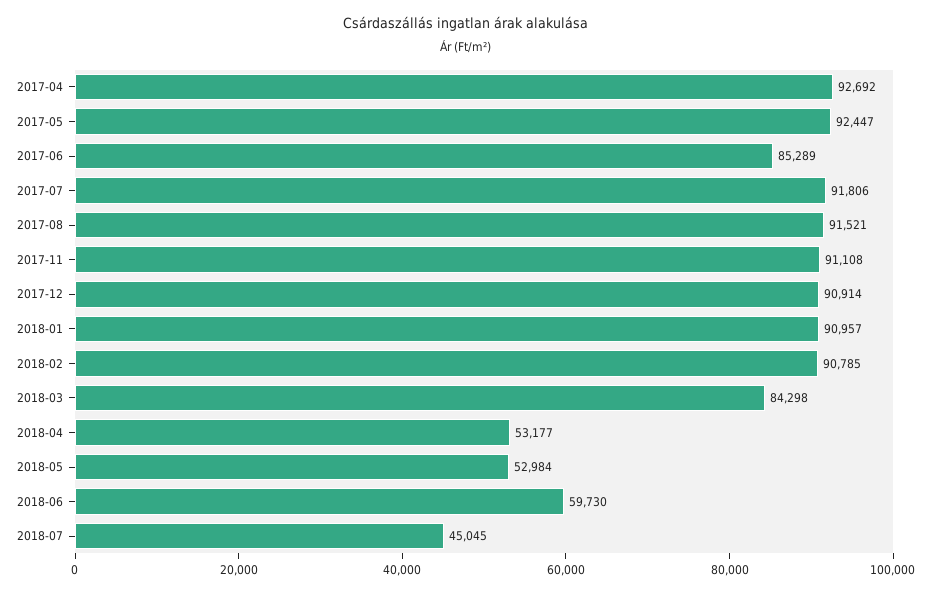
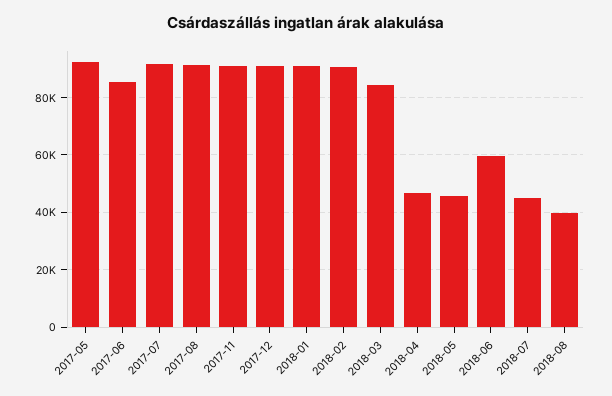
2017-04: 92692 -> none
2018-04: 53177 -> 47500
2018-05: 52984 -> 45000
2018-08: none -> 40000

